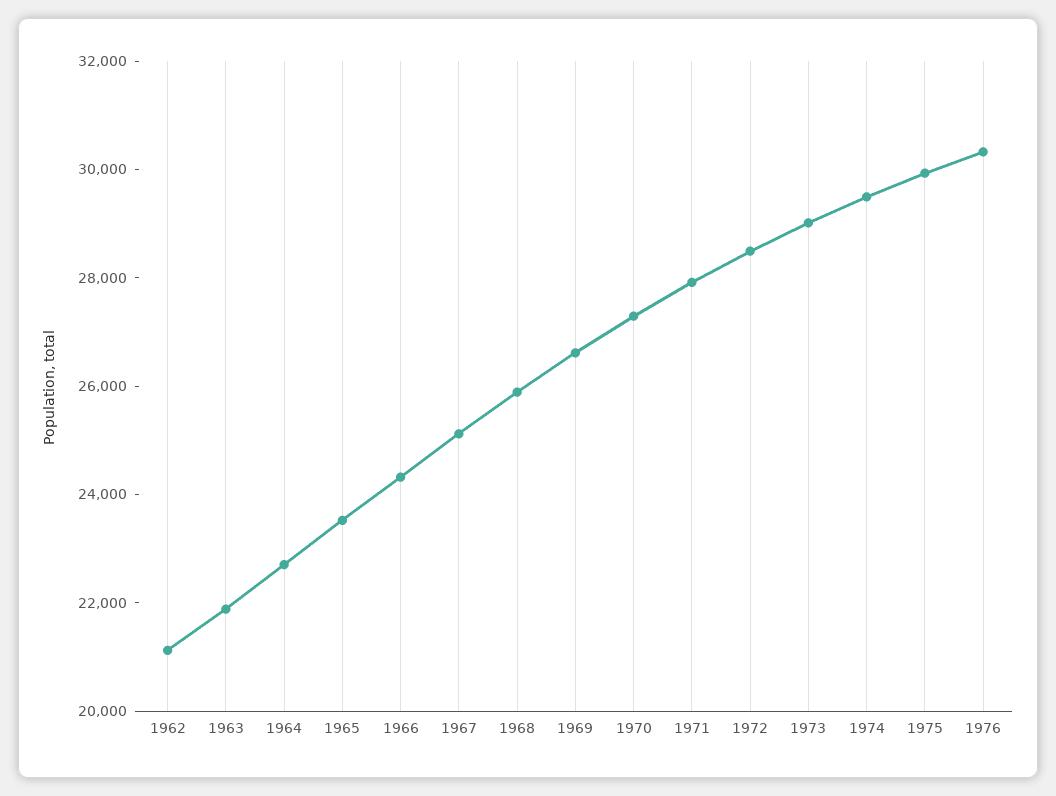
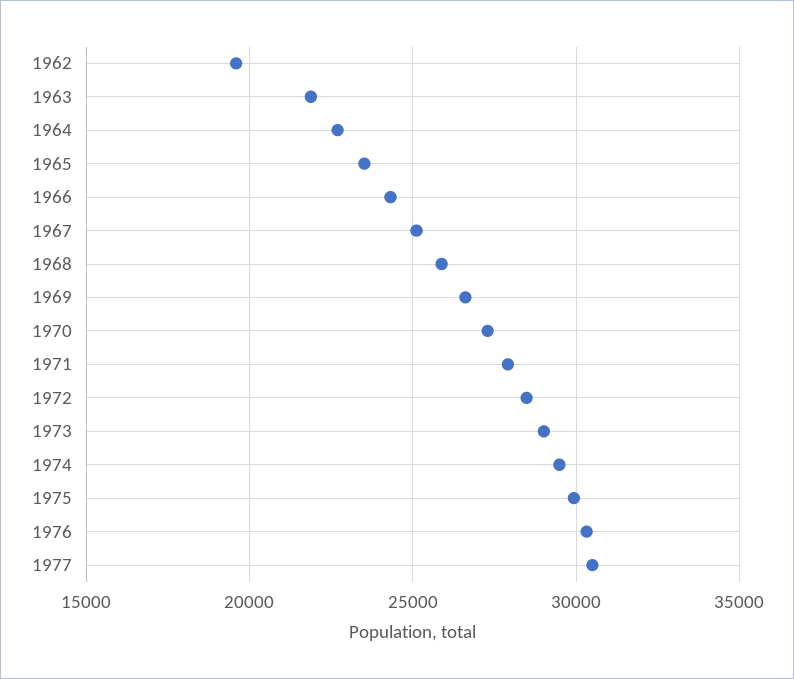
1962: 21000 -> 19500
1977: none -> 30500

